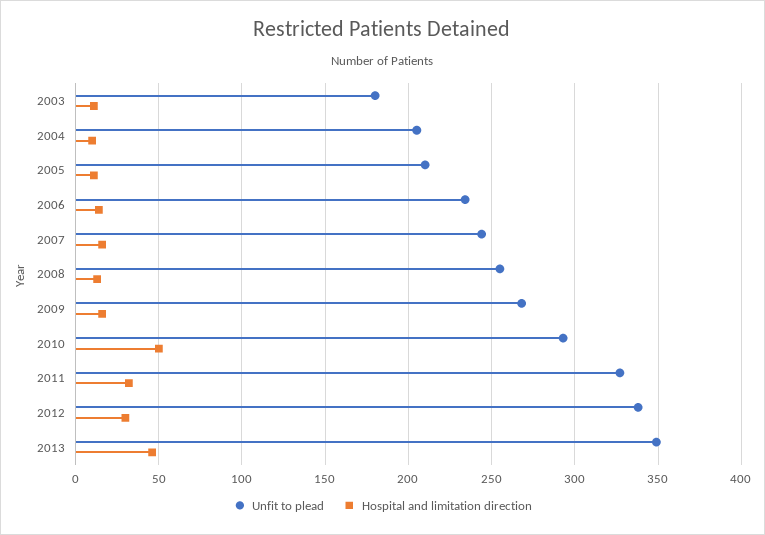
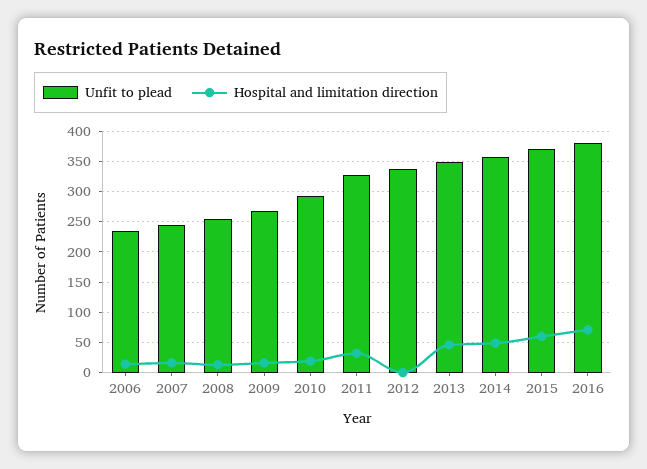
Unfit to plead, 2003: 180 -> none
Hospital and limitation direction, 2003: 10 -> none
Unfit to plead, 2004: 205 -> none
Hospital and limitation direction, 2004: 10 -> none
Unfit to plead, 2005: 210 -> none
Hospital and limitation direction, 2005: 10 -> none
Hospital and limitation direction, 2010: 50 -> 20
Hospital and limitation direction, 2012: 30 -> 0
Unfit to plead, 2014: none -> 360
Hospital and limitation direction, 2014: none -> 50
Unfit to plead, 2015: none -> 370
Hospital and limitation direction, 2015: none -> 60
Unfit to plead, 2016: none -> 380
Hospital and limitation direction, 2016: none -> 70

